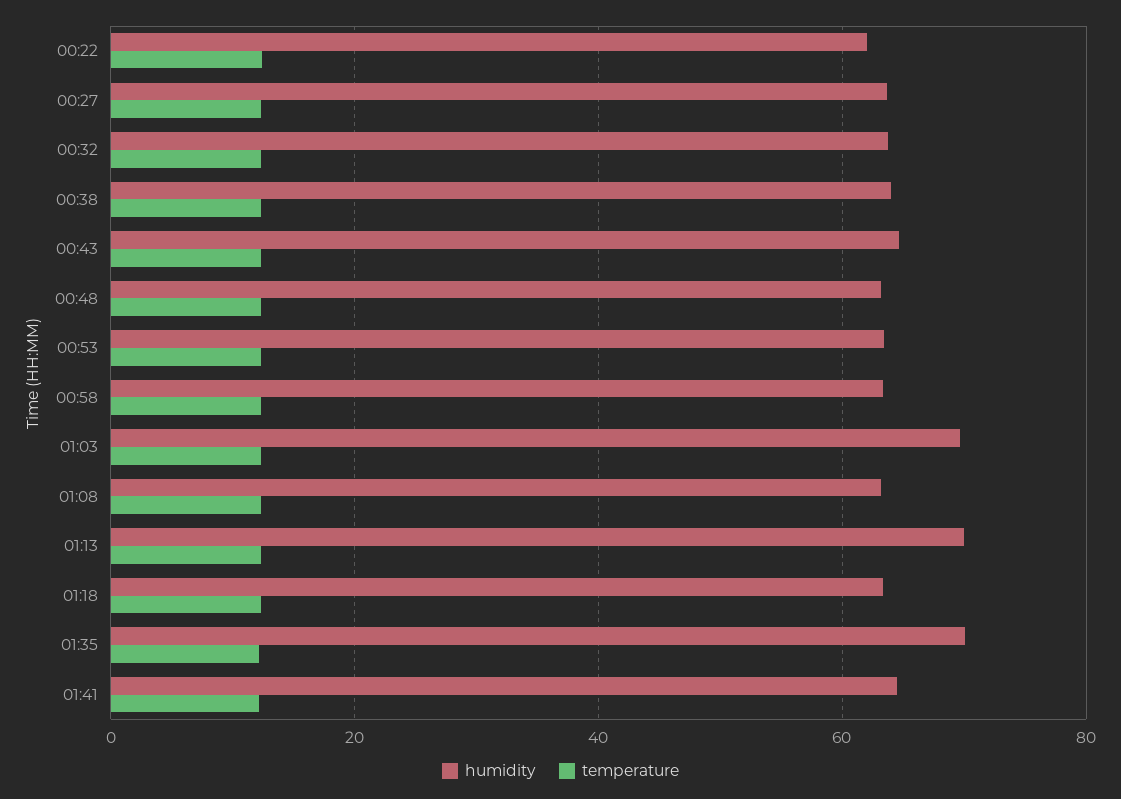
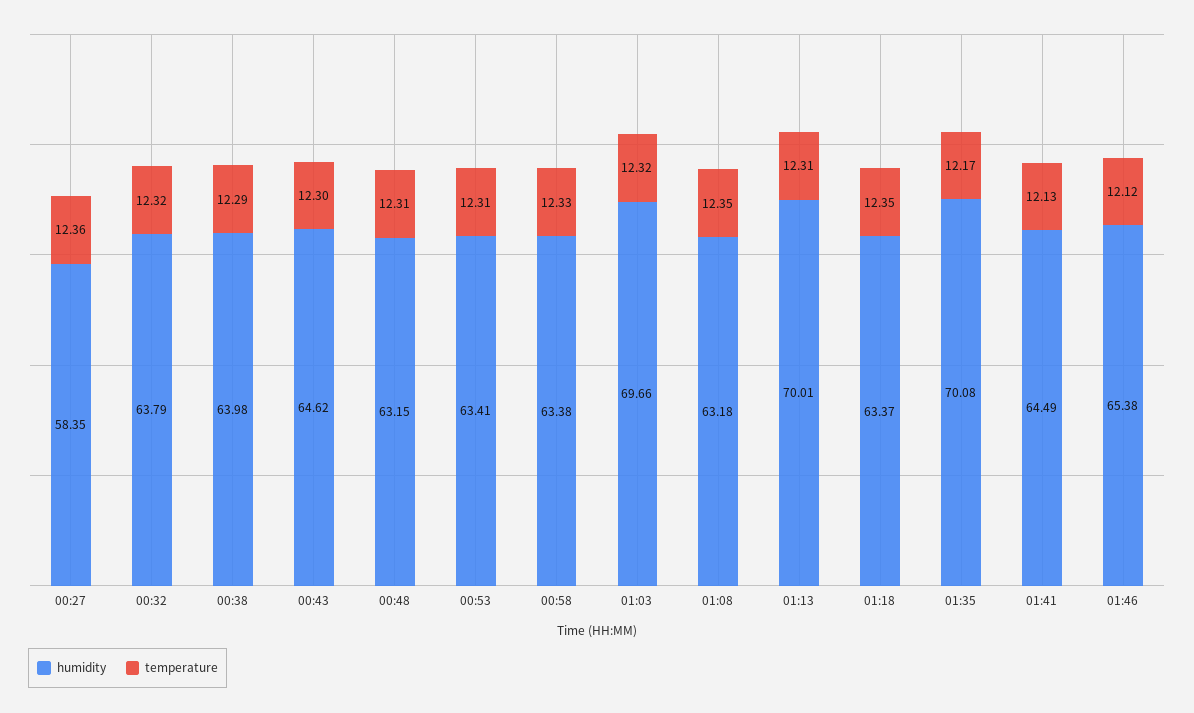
humidity, 00:22: 62 -> none
temperature, 00:22: 12 -> none
humidity, 00:27: 64 -> 58.35
humidity, 01:46: none -> 65.38
temperature, 01:46: none -> 12.12

